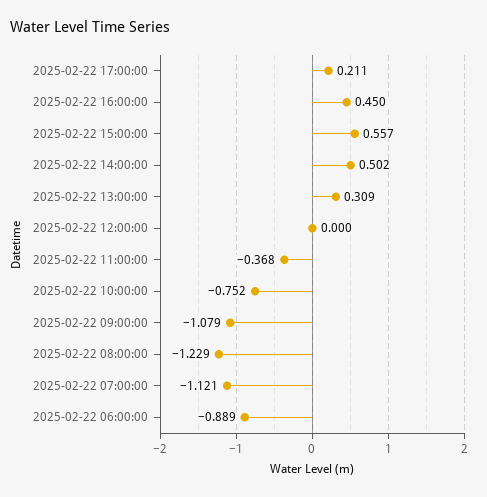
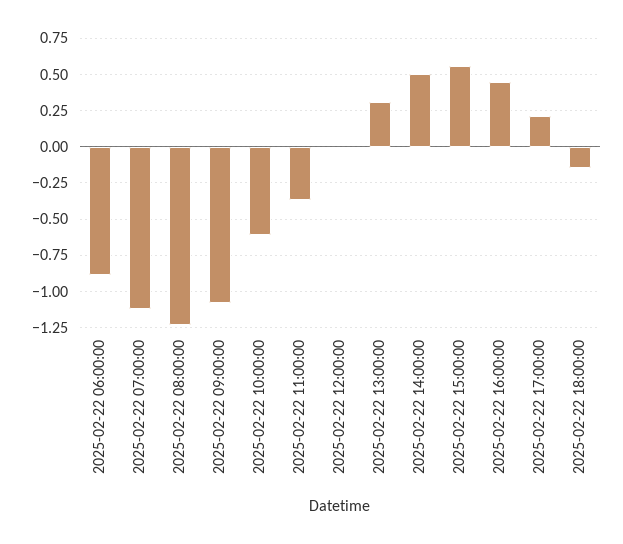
2025-02-22 10:00:00: -0.752 -> -0.6
2025-02-22 18:00:00: none -> -0.15

